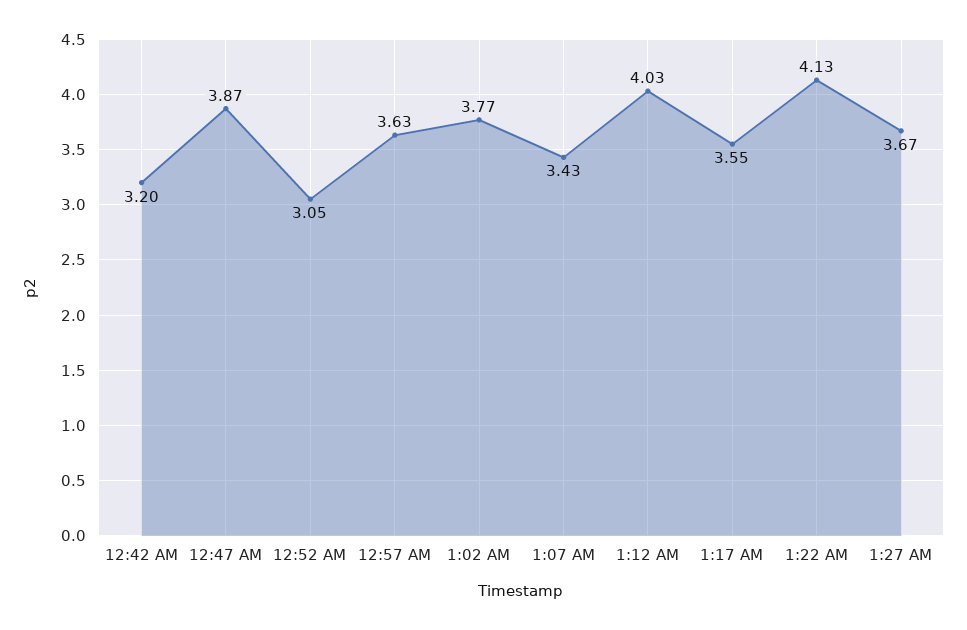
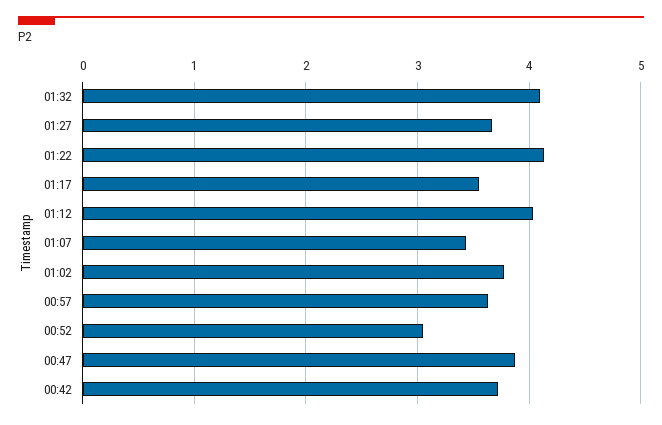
12:42 AM: 3.2 -> 3.7
01:32: none -> 4.1

